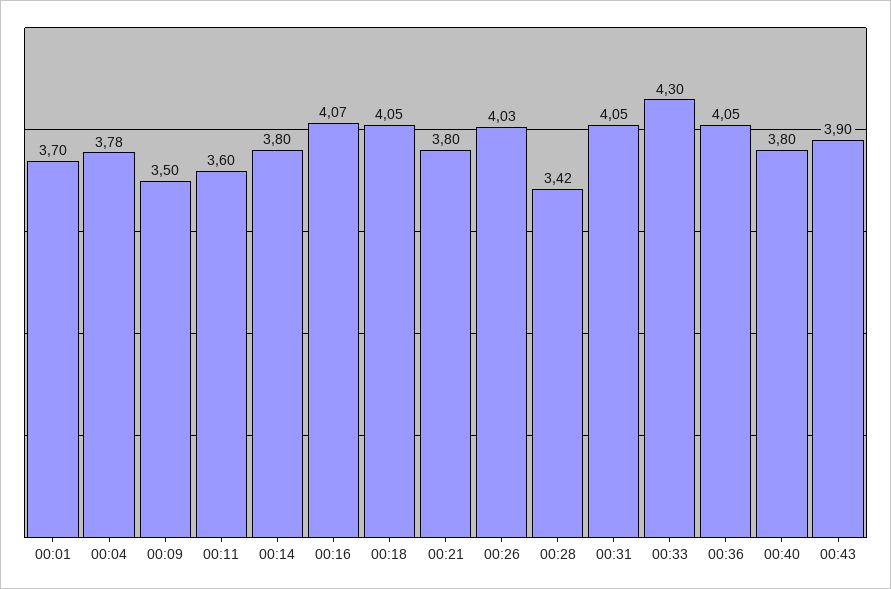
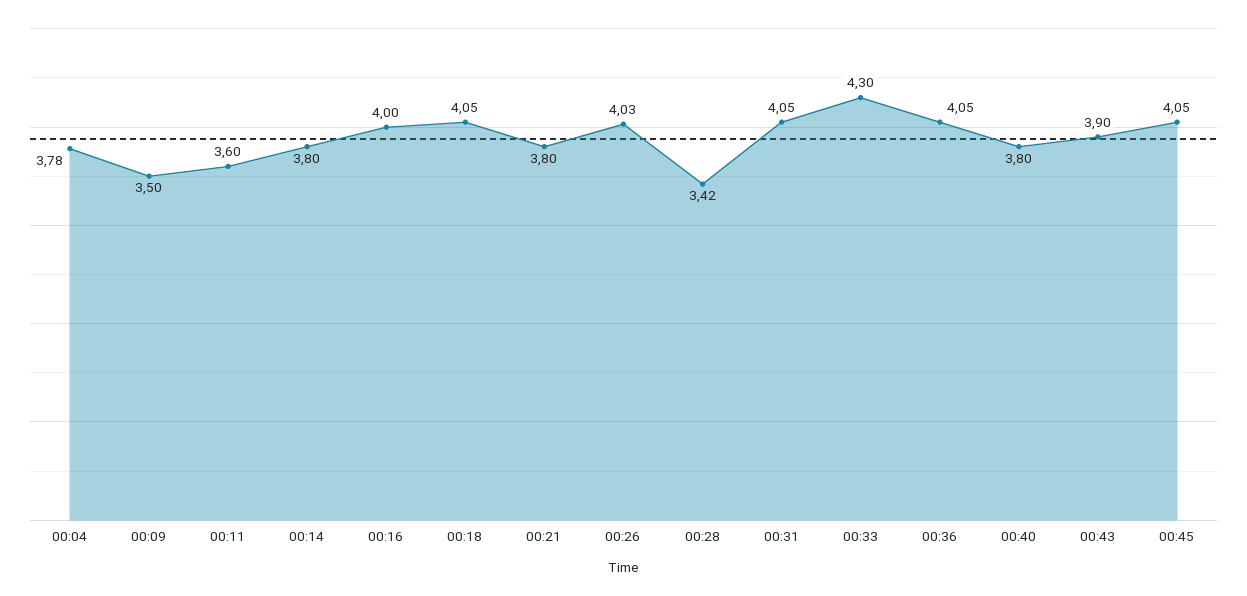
00:01: 3.7 -> none
00:16: 4.07 -> 4
00:45: none -> 4.05

